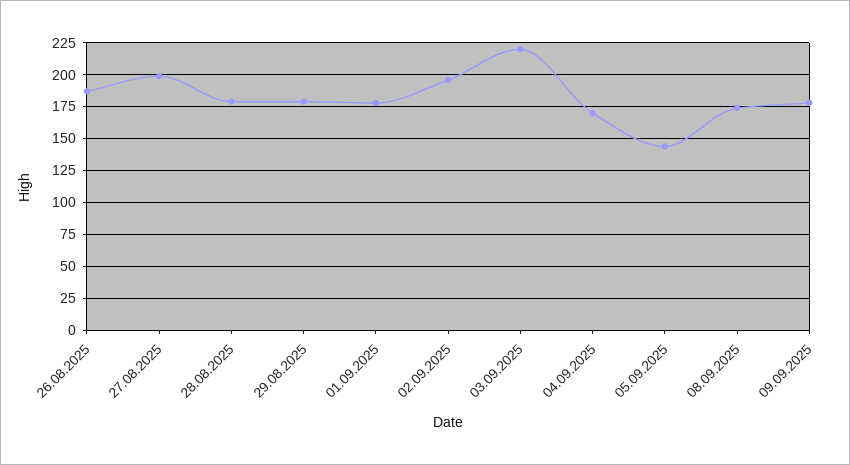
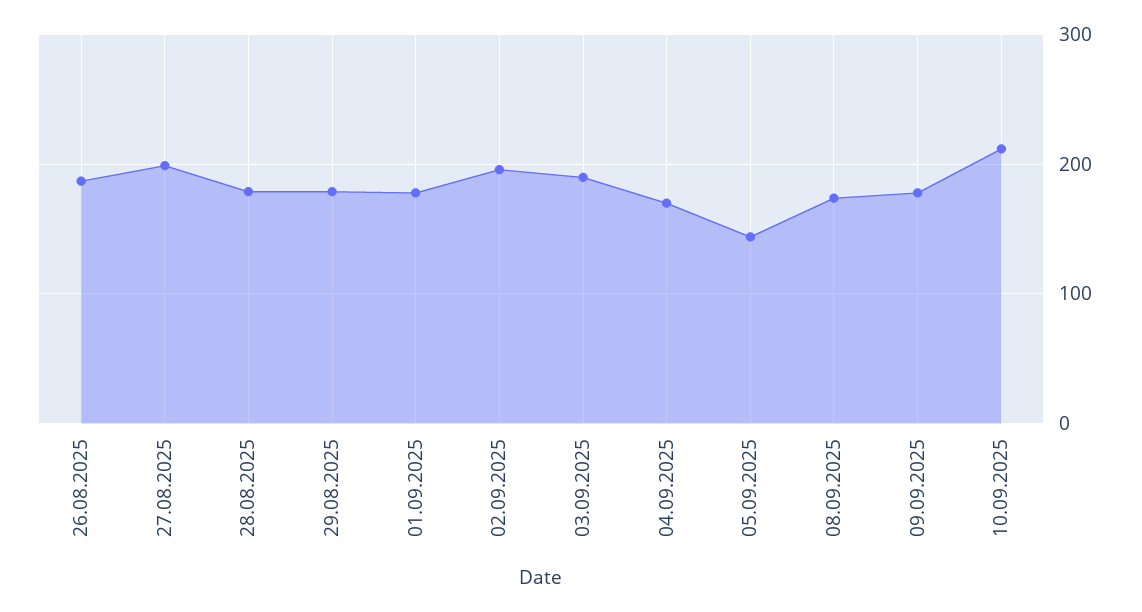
03.09.2025: 220 -> 190
10.09.2025: none -> 210

